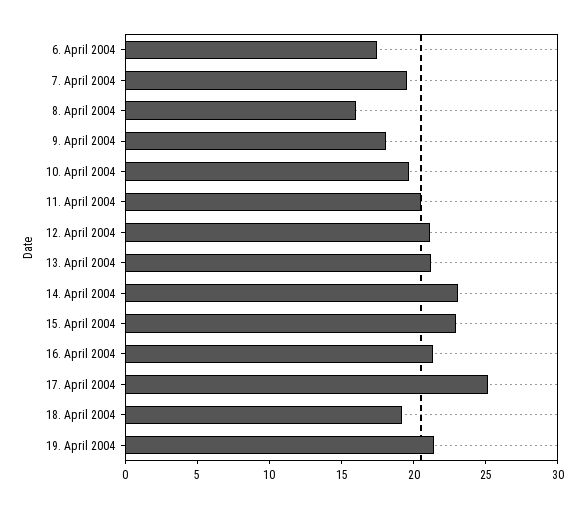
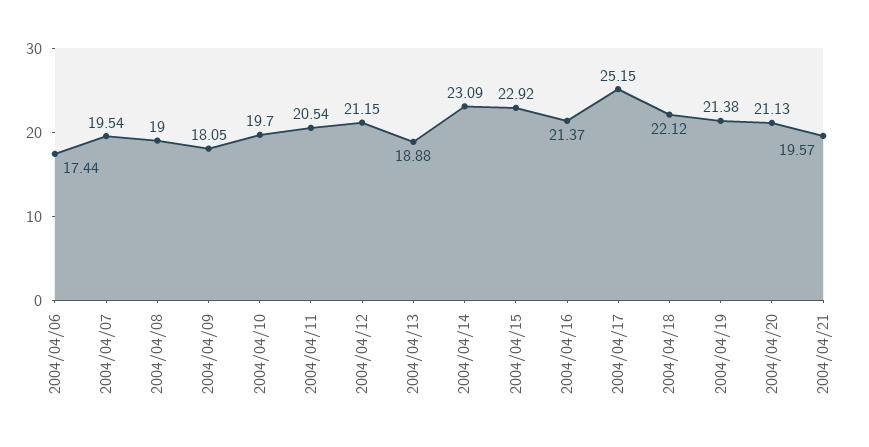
8. April 2004: 16 -> 19
13. April 2004: 21 -> 18.88
18. April 2004: 19 -> 22.12
2004/04/20: none -> 21.13
2004/04/21: none -> 19.57

